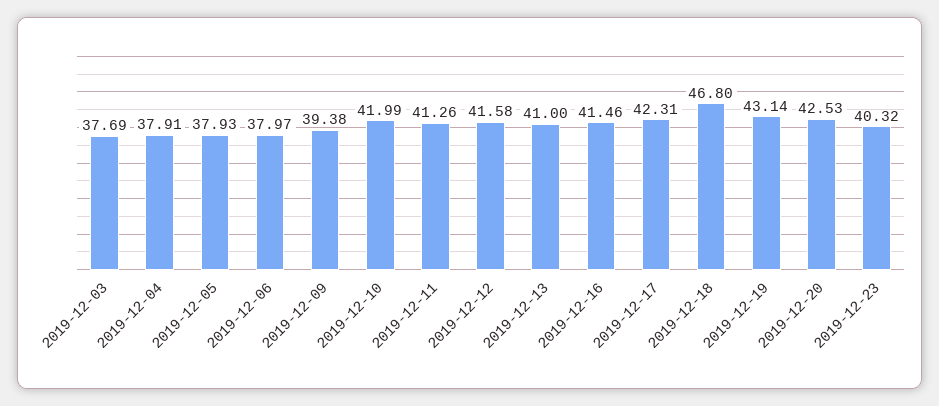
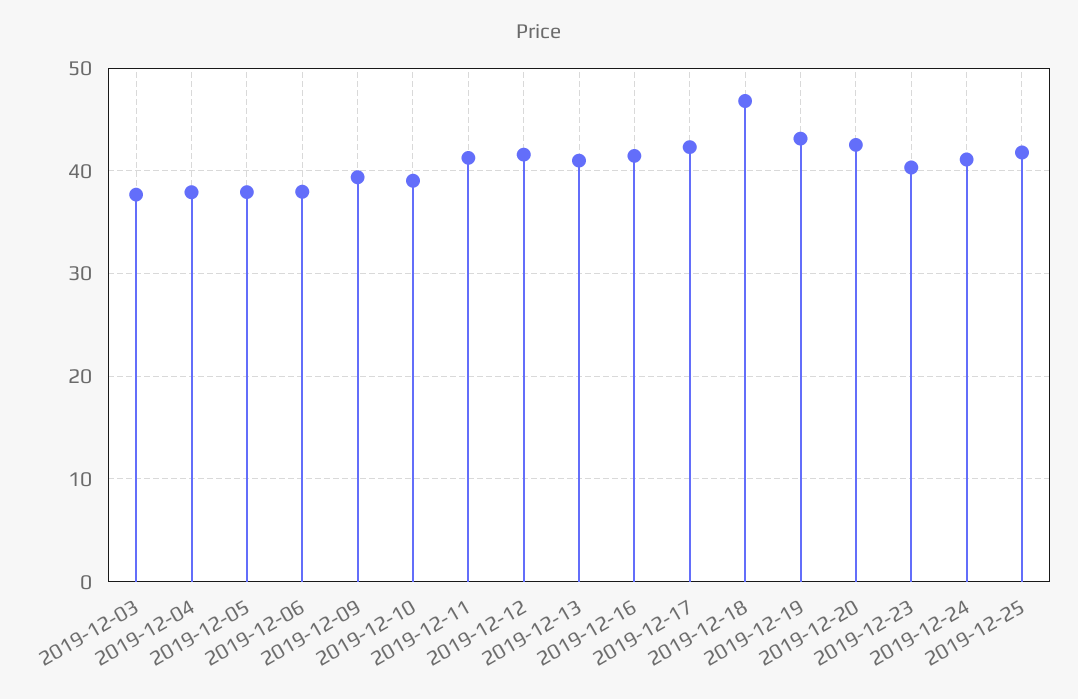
2019-12-10: 41.99 -> 39
2019-12-24: none -> 41
2019-12-25: none -> 42

